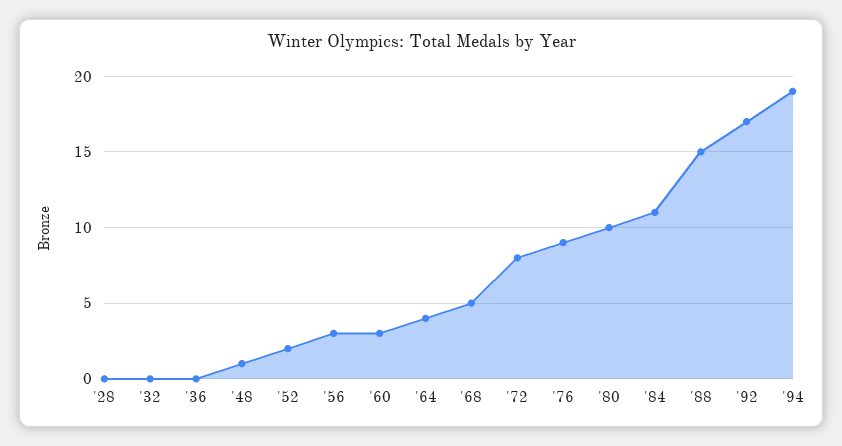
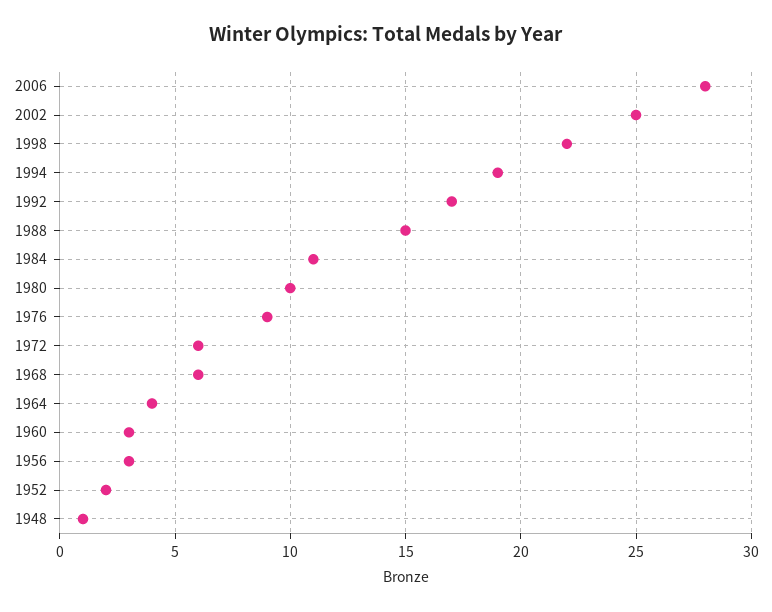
'28: 0 -> none
'32: 0 -> none
'36: 0 -> none
'68: 5 -> 6
'72: 8 -> 6
2006: none -> 28
2002: none -> 25
1998: none -> 22

